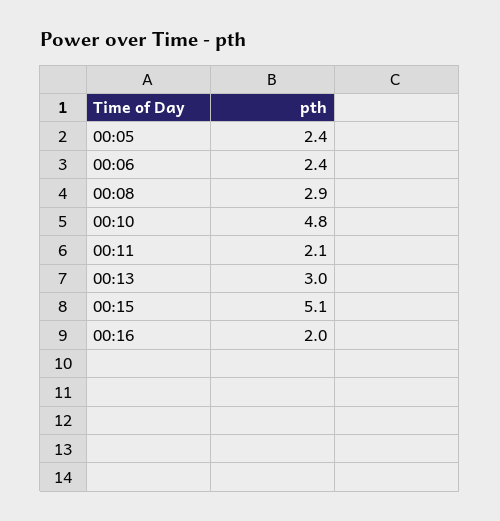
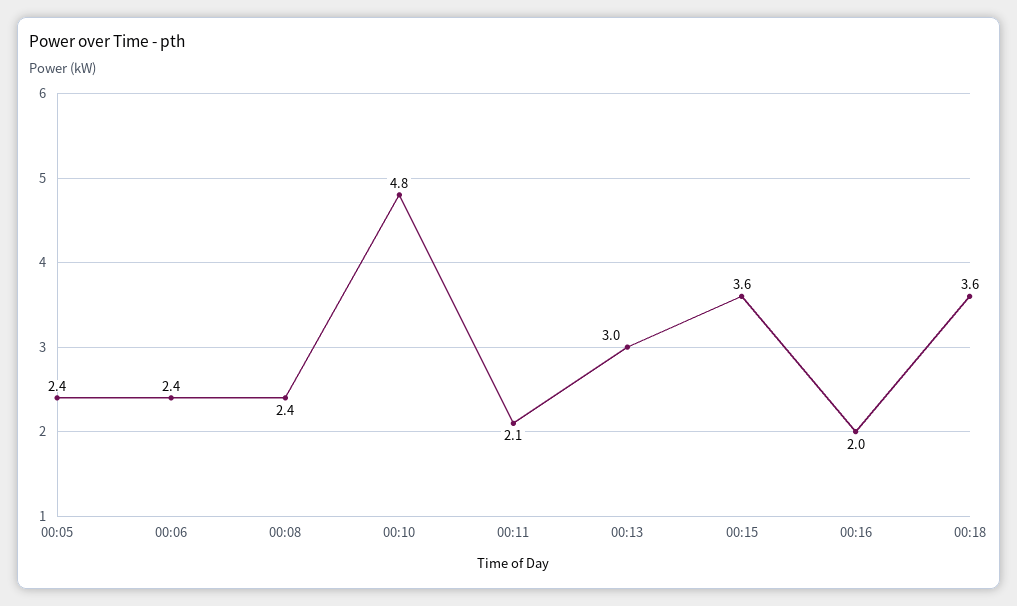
00:08: 2.9 -> 2.4
00:15: 5.1 -> 3.6
00:18: none -> 3.6

